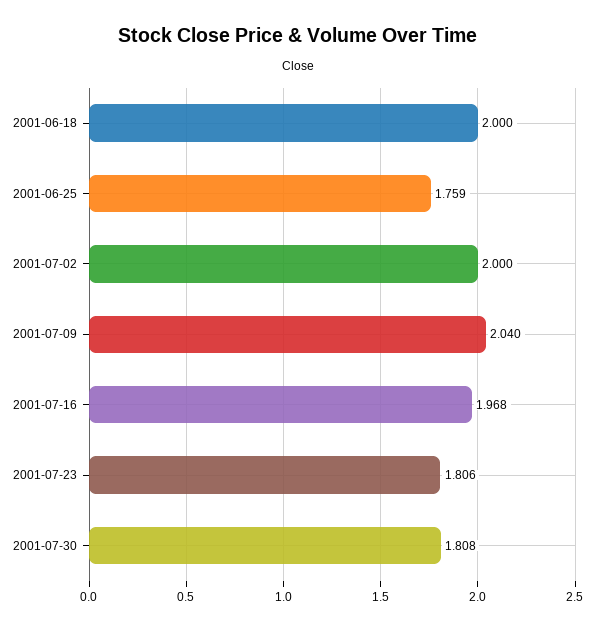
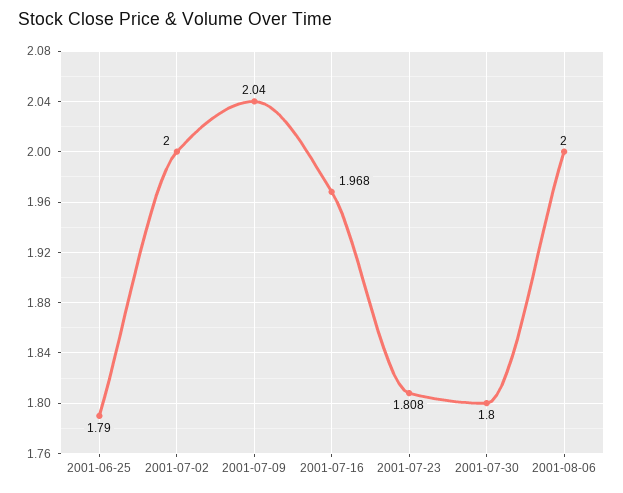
2001-06-18: 2 -> none
2001-06-25: 1.759 -> 1.79
2001-07-23: 1.806 -> 1.808
2001-07-30: 1.808 -> 1.8
2001-08-06: none -> 2

